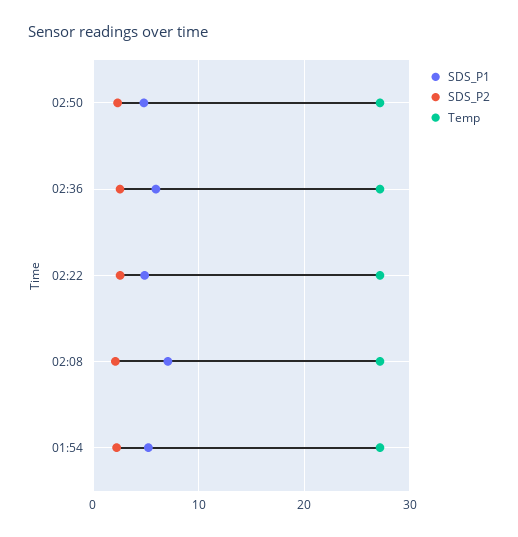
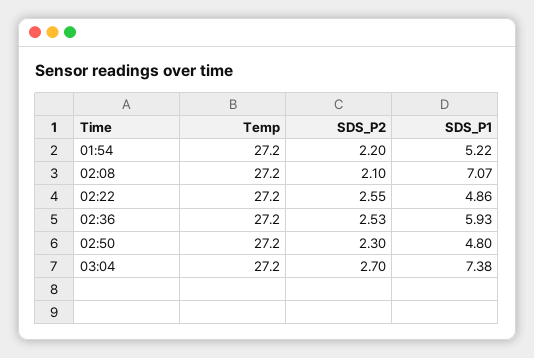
Temp, 03:04: none -> 27.2
SDS_P2, 03:04: none -> 2.7
SDS_P1, 03:04: none -> 7.38

